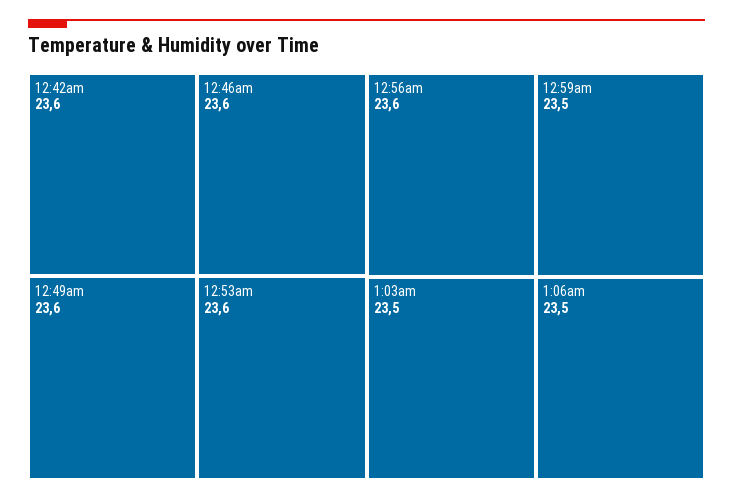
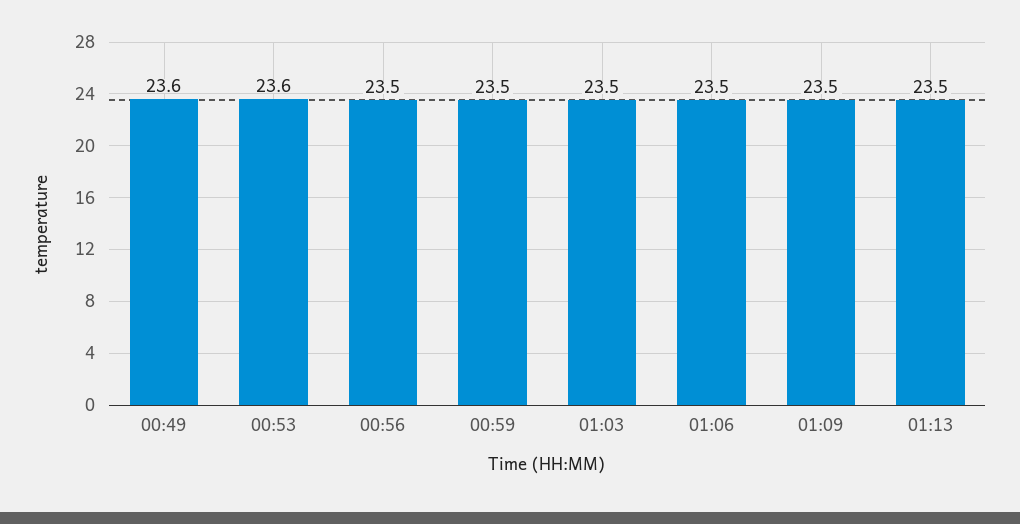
12:42am: 23.6 -> none
12:46am: 23.6 -> none
12:56am: 23.6 -> 23.5
01:09: none -> 23.5
01:13: none -> 23.5

